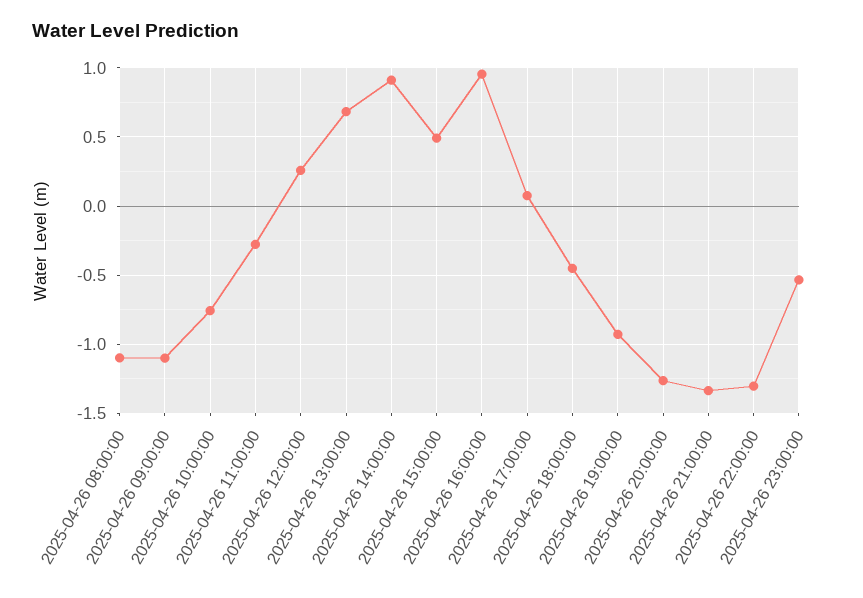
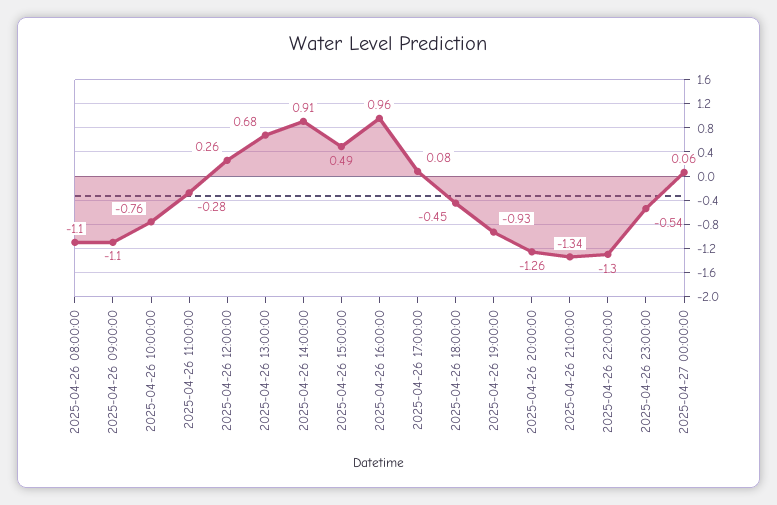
2025-04-27 00:00:00: none -> 0.06

